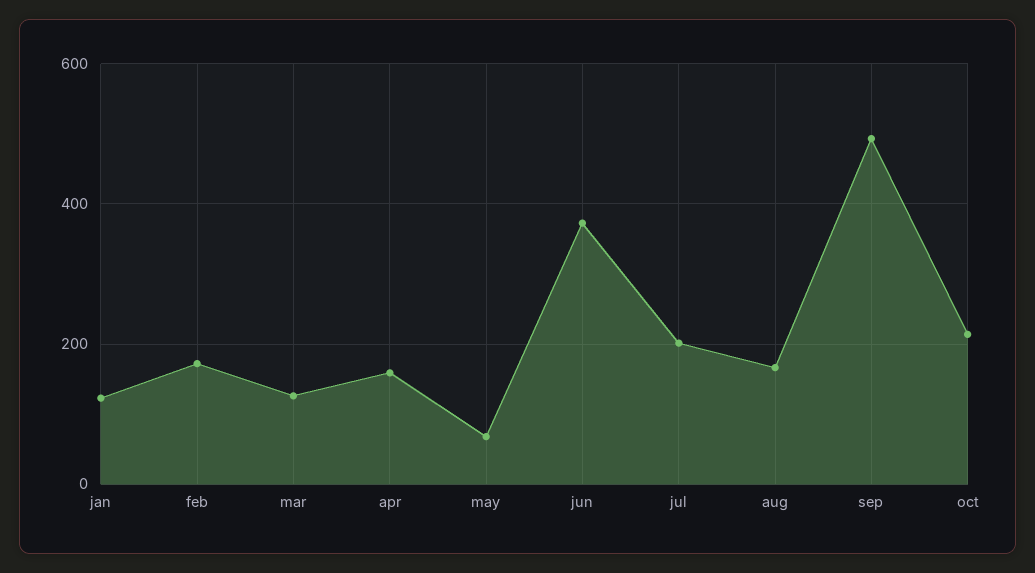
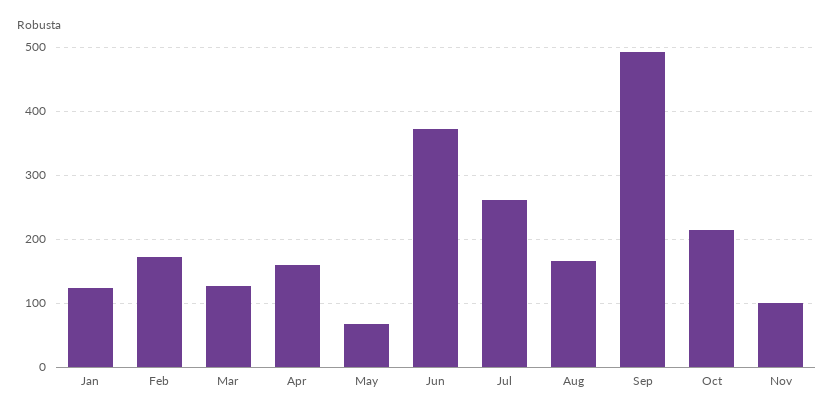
jul: 200 -> 260
Nov: none -> 100

